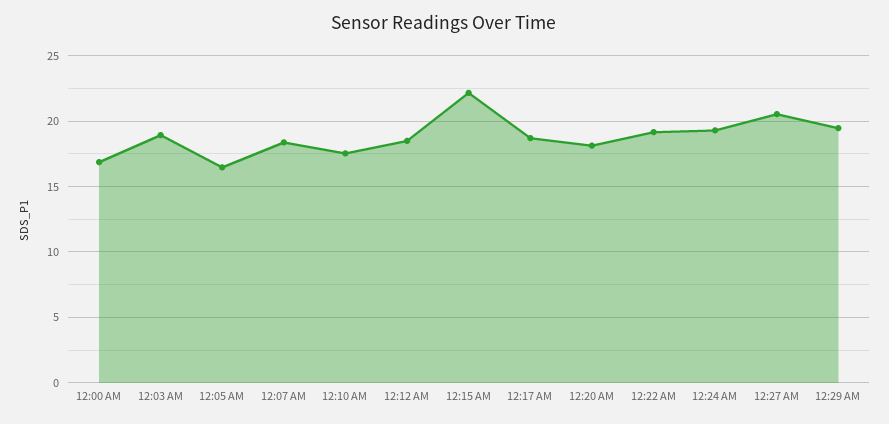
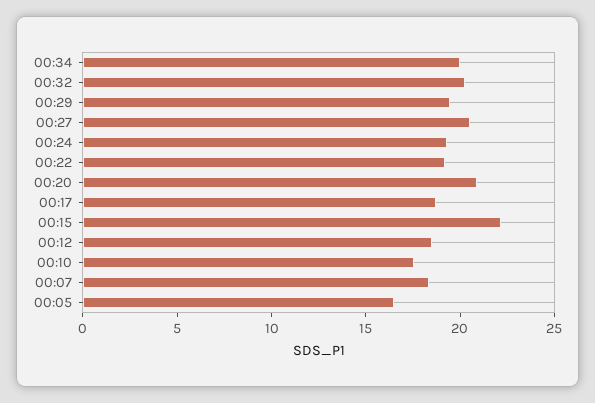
12:00 AM: 17 -> none
12:03 AM: 19 -> none
12:20 AM: 18 -> 21
00:34: none -> 20
00:32: none -> 20

